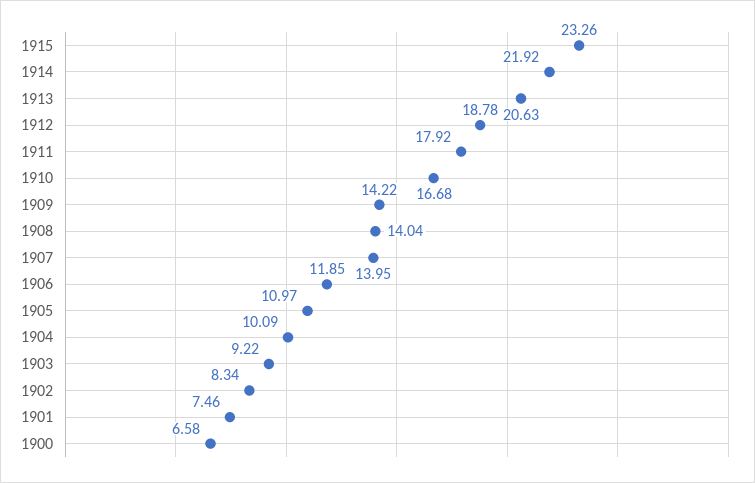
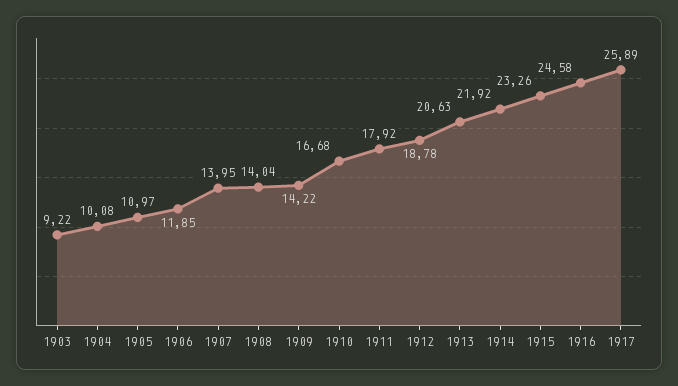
1904: 10.09 -> 10.08
1902: 8.34 -> none
1901: 7.46 -> none
1900: 6.58 -> none
1916: none -> 24.58
1917: none -> 25.89

